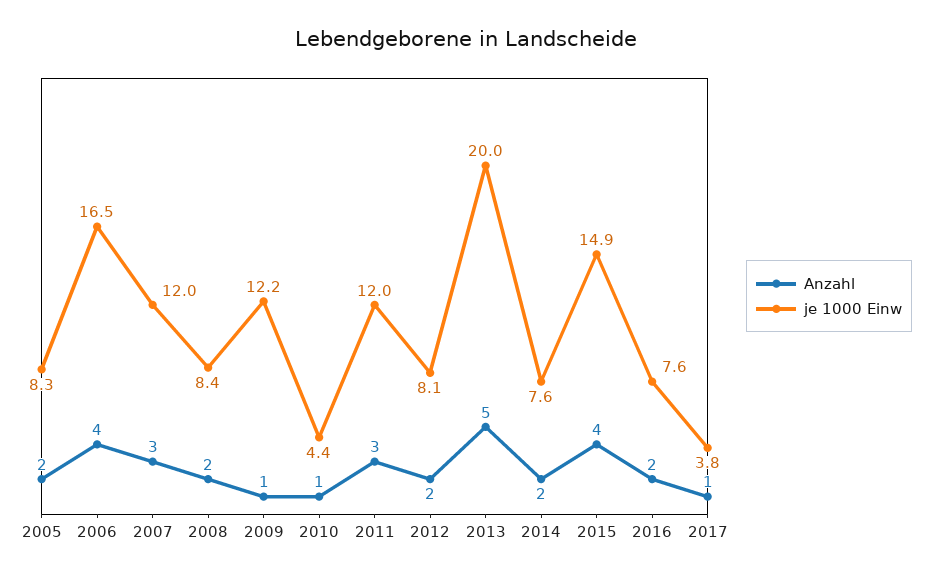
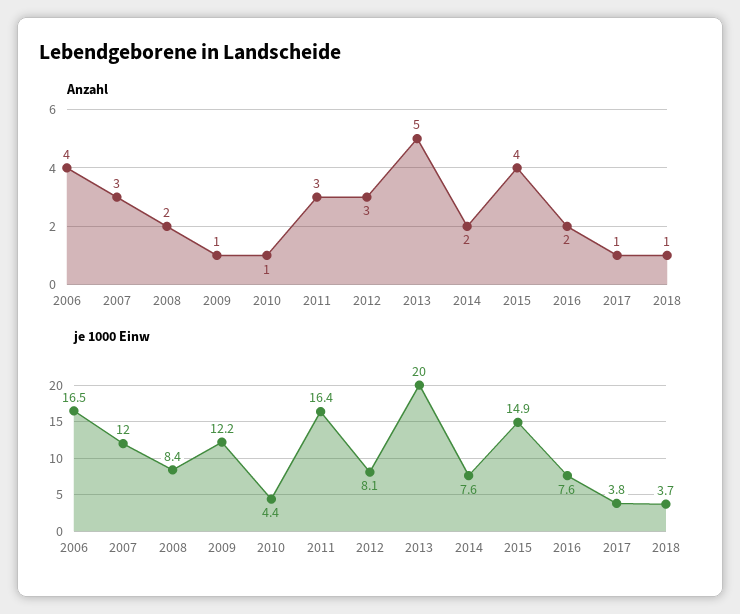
Anzahl, 2005: 2 -> none
je 1000 Einw, 2005: 8.3 -> none
je 1000 Einw, 2011: 12 -> 16.4
Anzahl, 2012: 2 -> 3
Anzahl, 2018: none -> 1
je 1000 Einw, 2018: none -> 3.7

